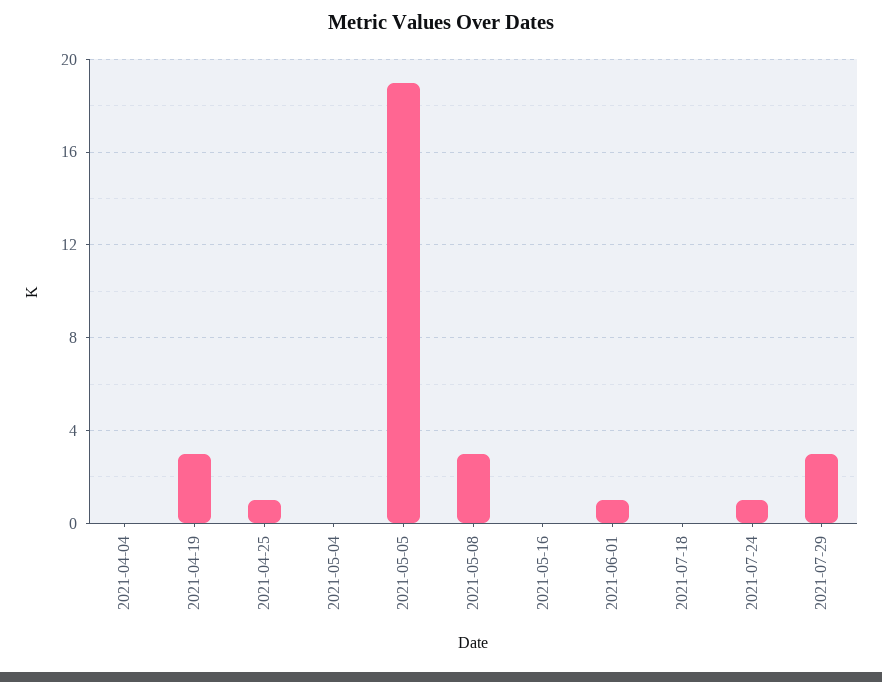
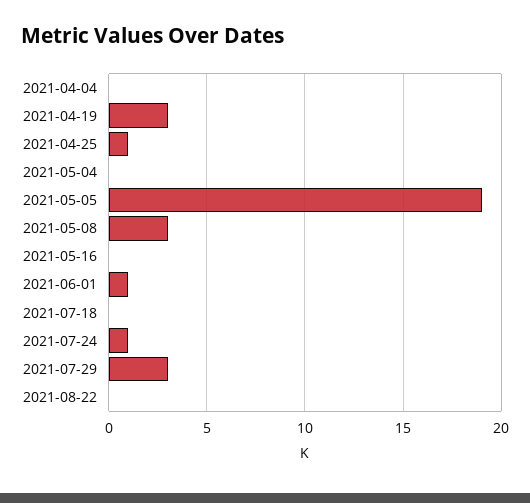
2021-08-22: none -> 0

